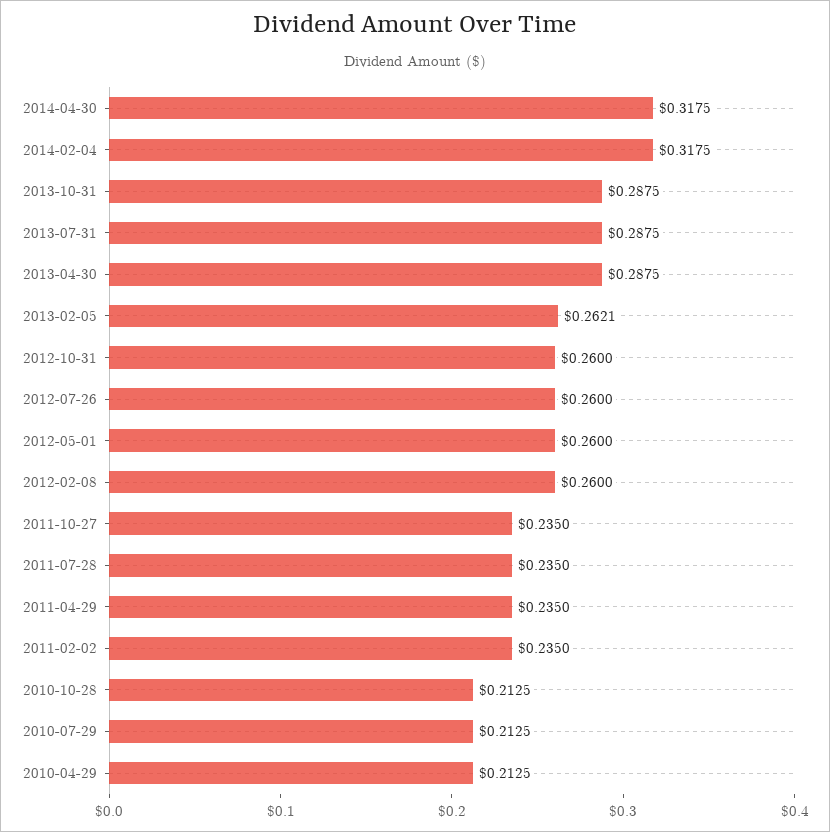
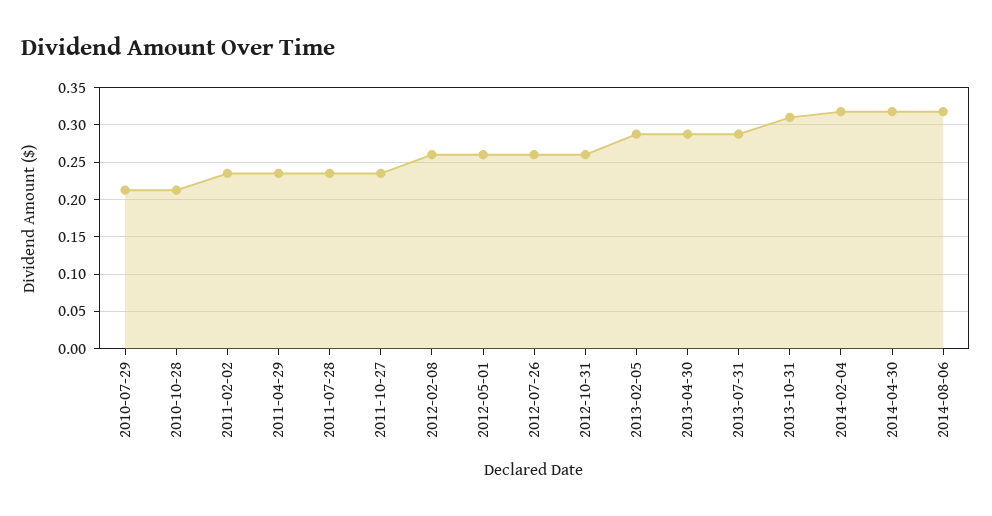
2013-10-31: 0.2875 -> 0.31
2013-02-05: 0.2621 -> 0.29
2010-04-29: 0.2125 -> none
2014-08-06: none -> 0.32

